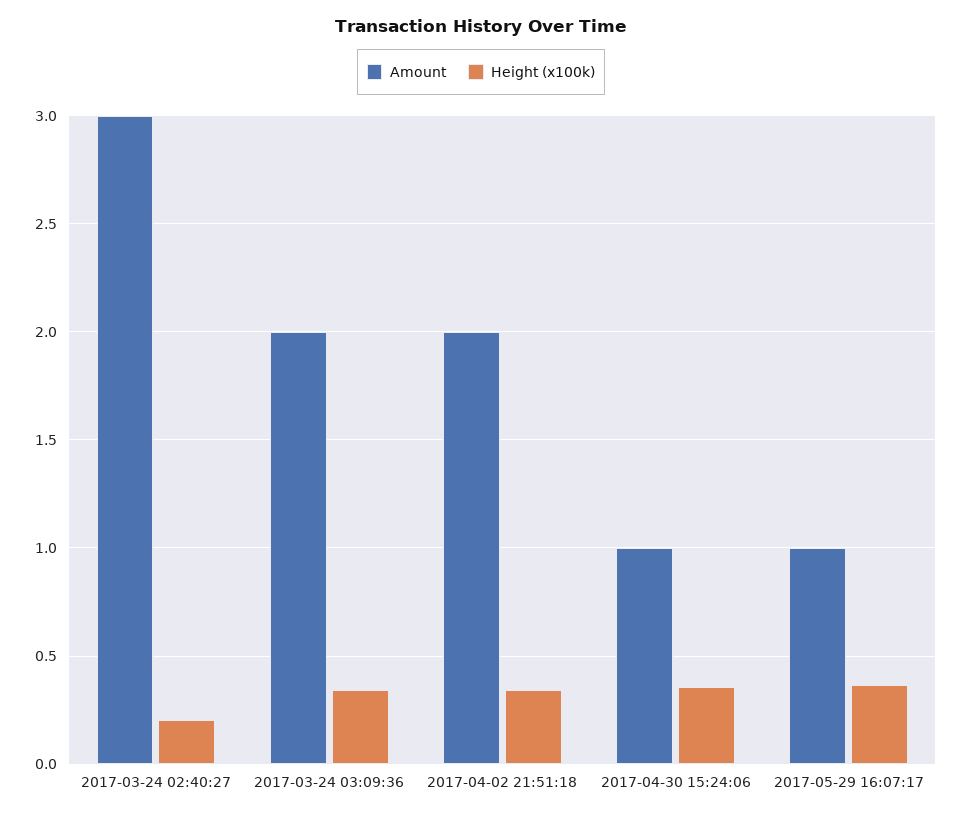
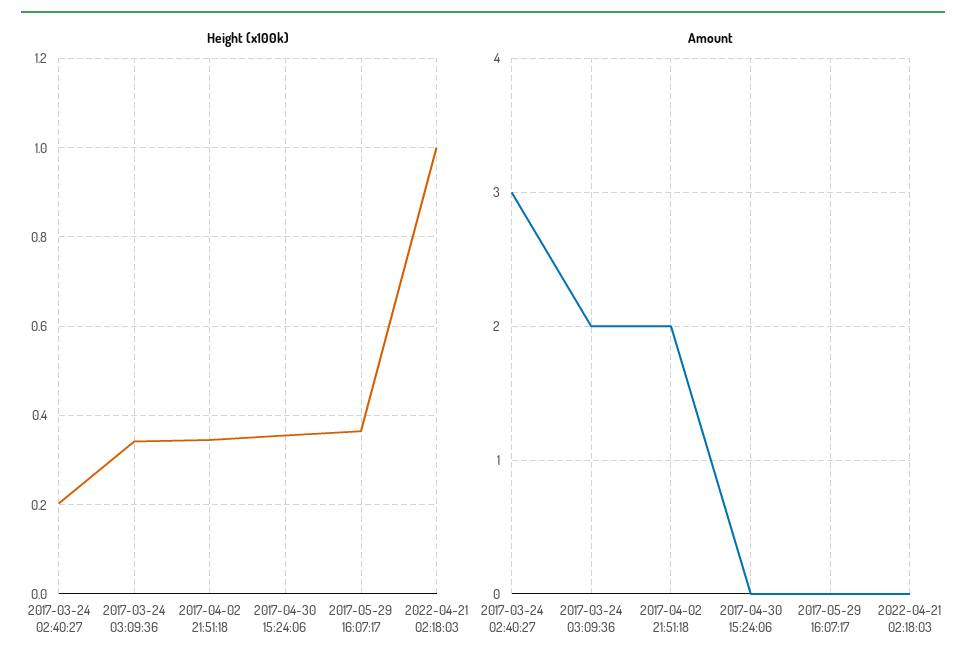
Amount, 2017-04-30 15:24:06: 1 -> 0
Amount, 2017-05-29 16:07:17: 1 -> 0
Height (x100k), 2022-04-21 02:18:03: none -> 1
Amount, 2022-04-21 02:18:03: none -> 0

